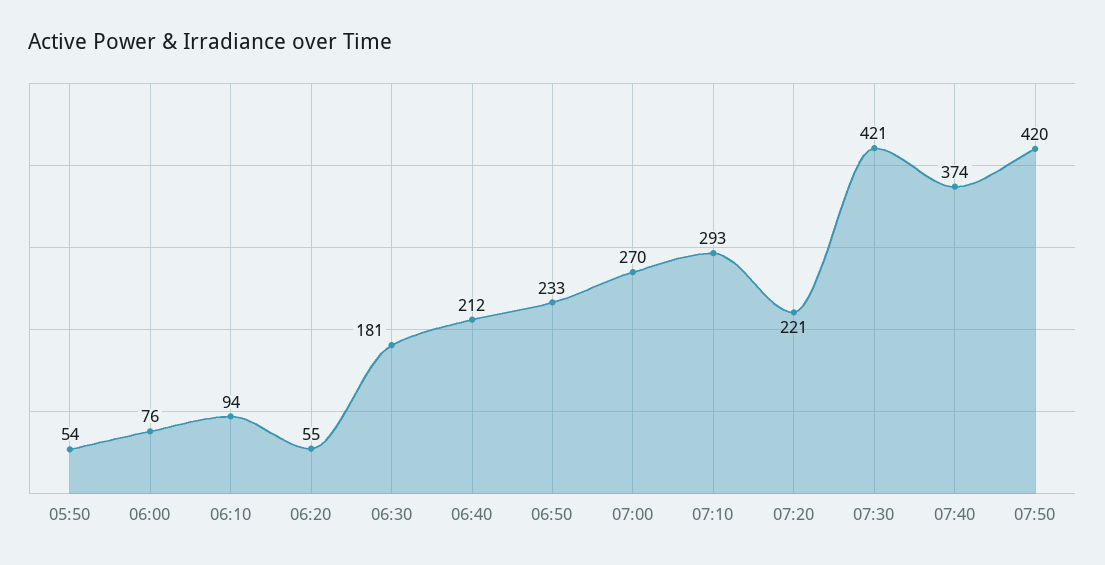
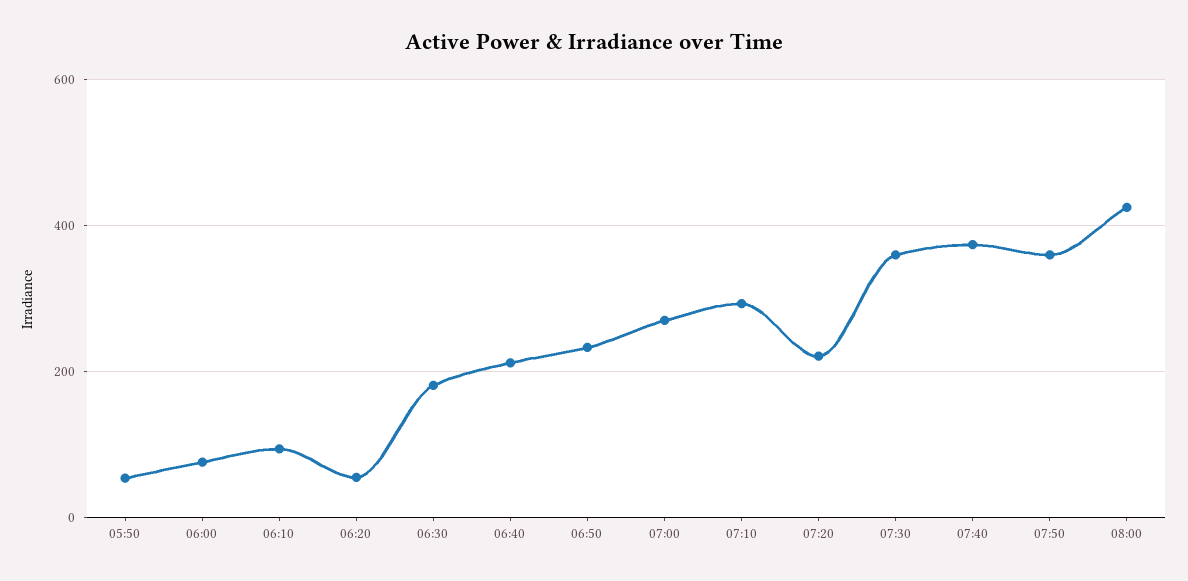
07:30: 421 -> 360
07:50: 420 -> 360
08:00: none -> 420

